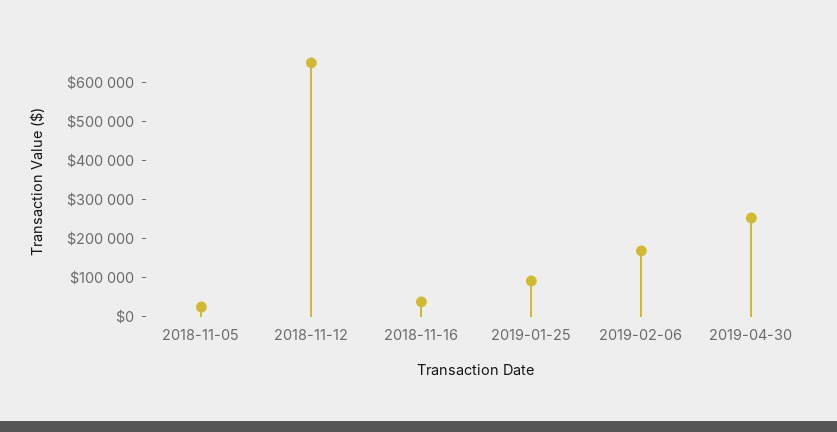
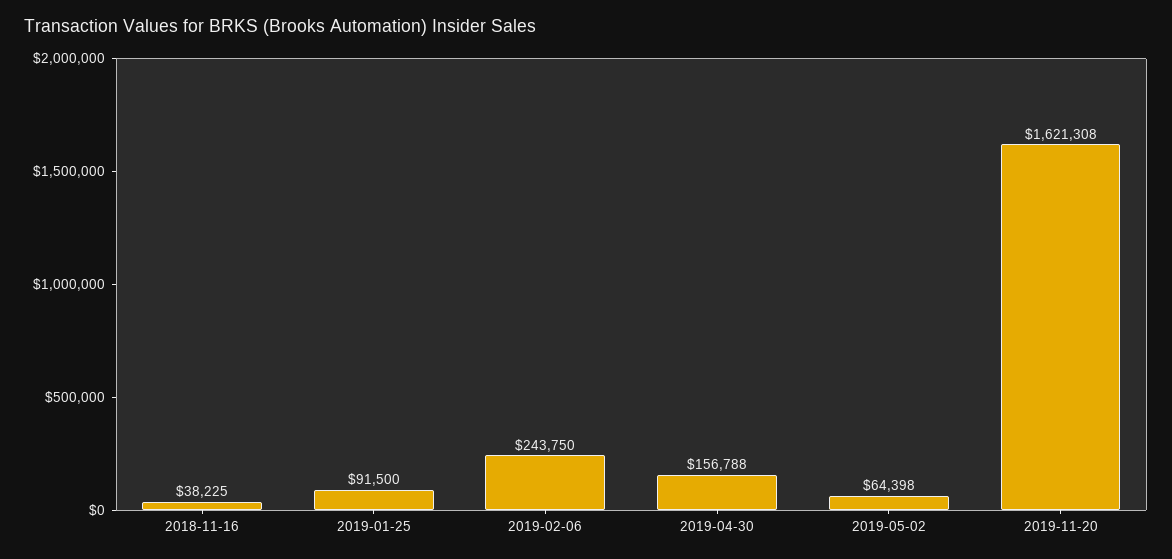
2018-11-05: 25000 -> none
2018-11-12: 650000 -> none
2019-02-06: 175000 -> 243750
2019-04-30: 250000 -> 156788
2019-05-02: none -> 64398
2019-11-20: none -> 1621308

